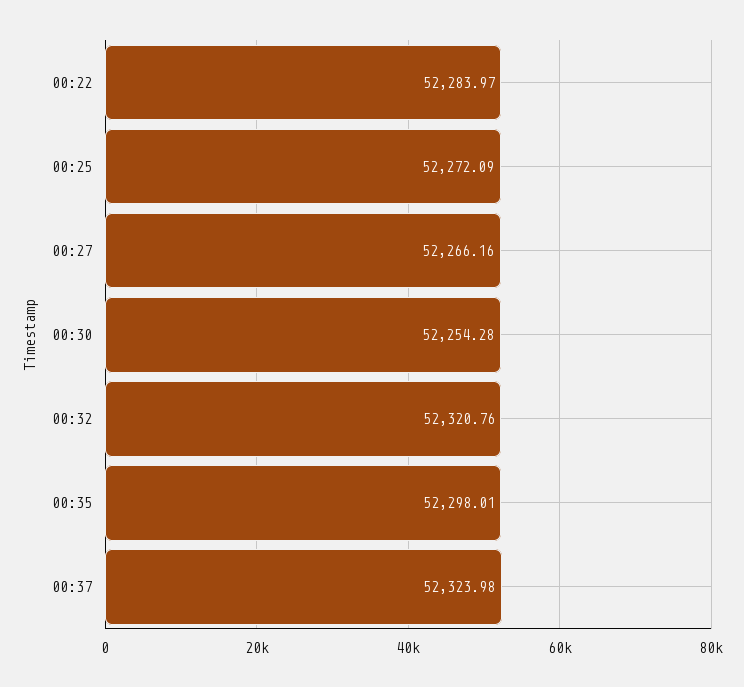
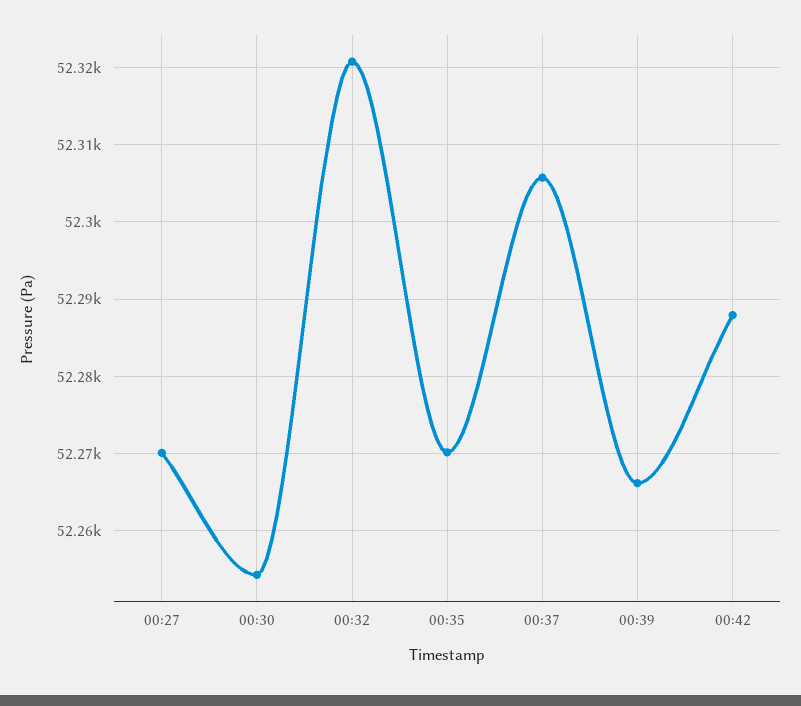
00:22: 52283.97 -> none
00:25: 52272.09 -> none
00:27: 52266.16 -> 52270
00:35: 52298.01 -> 52270
00:37: 52323.98 -> 52306
00:39: none -> 52266
00:42: none -> 52288

